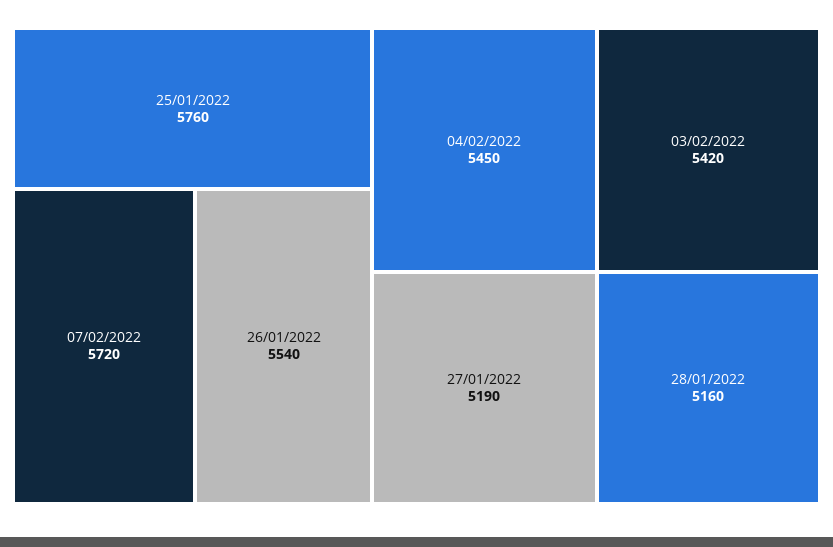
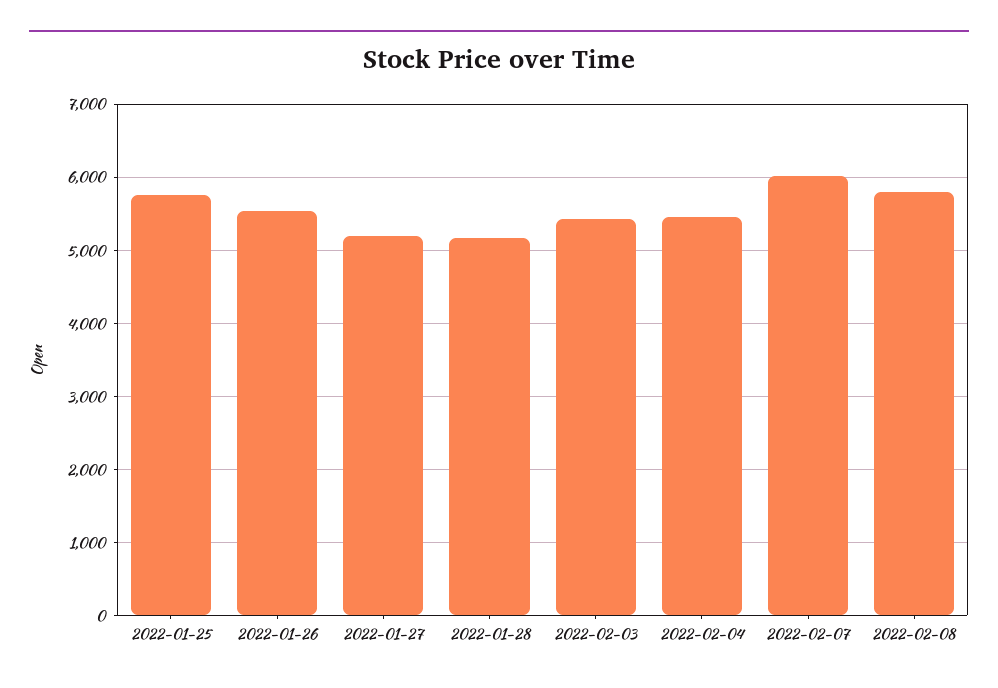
07/02/2022: 5720 -> 6000
2022-02-08: none -> 5800

